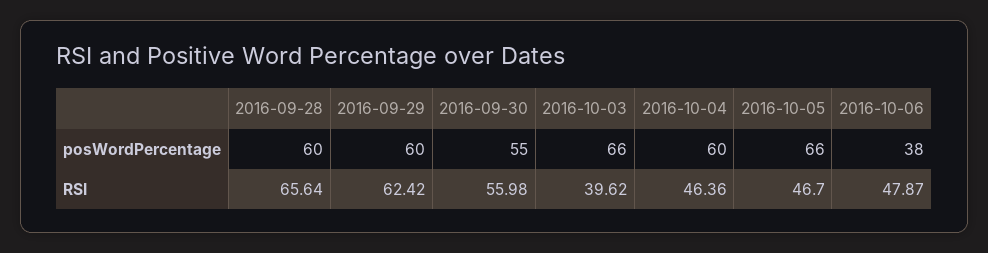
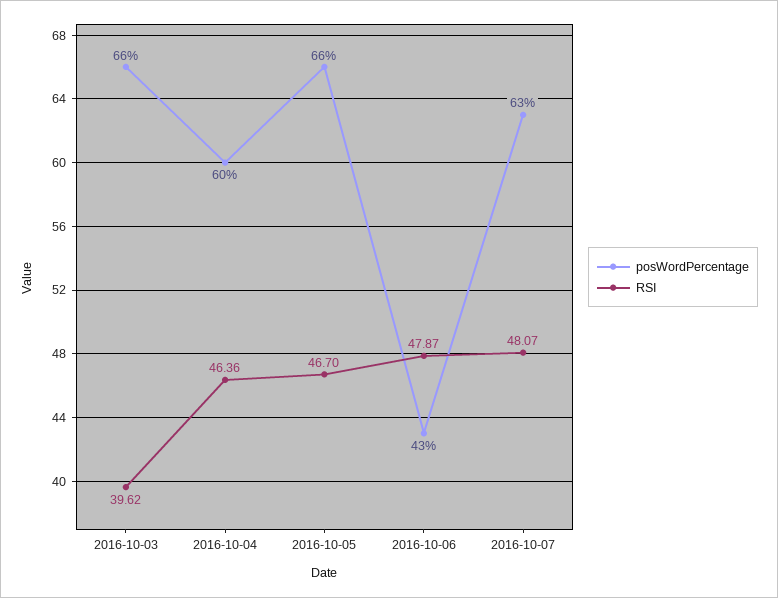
posWordPercentage, 2016-09-28: 60 -> none
posWordPercentage, 2016-09-29: 60 -> none
posWordPercentage, 2016-09-30: 55 -> none
posWordPercentage, 2016-10-06: 38 -> 43
RSI, 2016-09-28: 65.64 -> none
RSI, 2016-09-29: 62.42 -> none
RSI, 2016-09-30: 55.98 -> none
posWordPercentage, 2016-10-07: none -> 63
RSI, 2016-10-07: none -> 48.07

